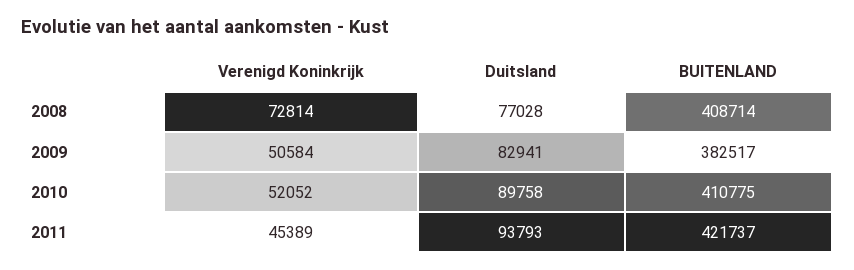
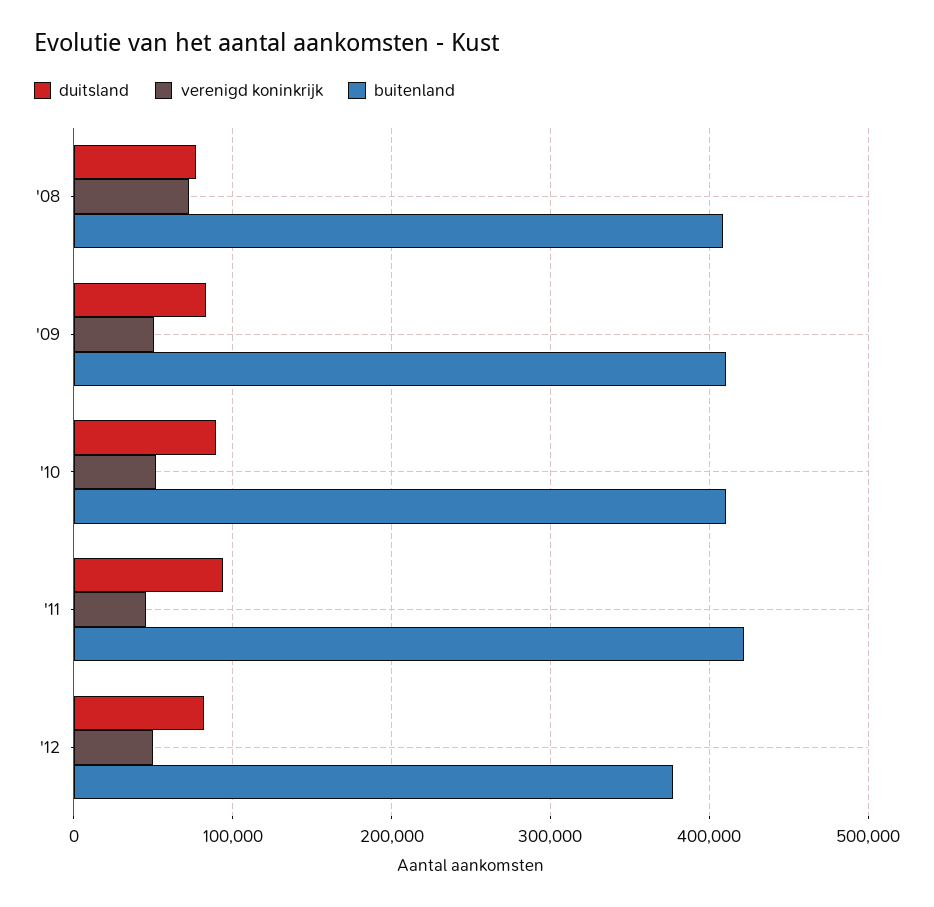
BUITENLAND, 2009: 382517 -> 410000
Duitsland, '12: none -> 80000
Verenigd Koninkrijk, '12: none -> 50000
BUITENLAND, '12: none -> 380000

